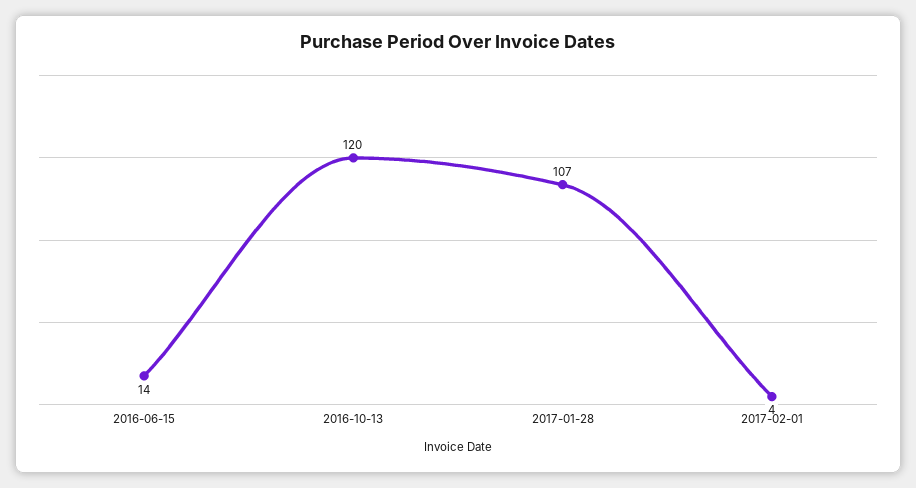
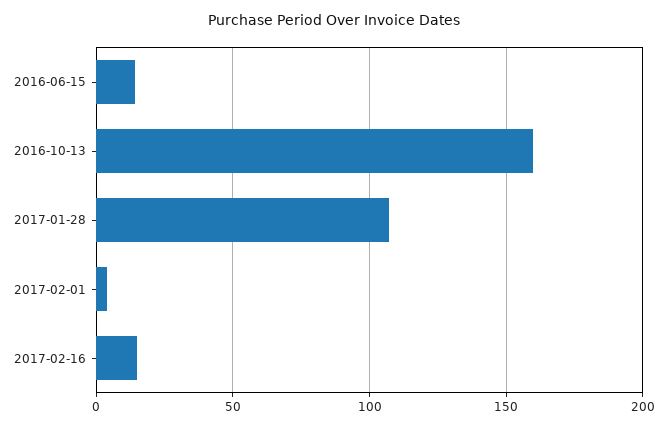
2016-10-13: 120 -> 160
2017-02-16: none -> 15

